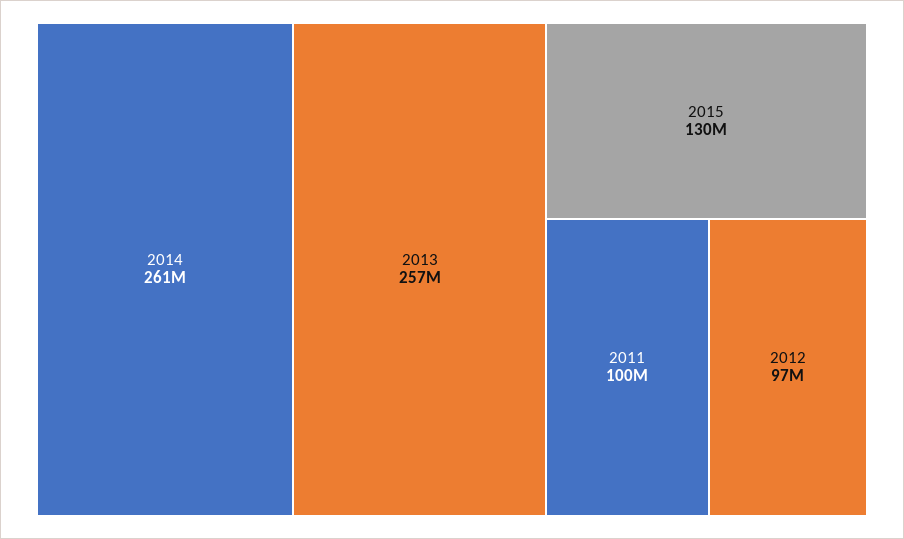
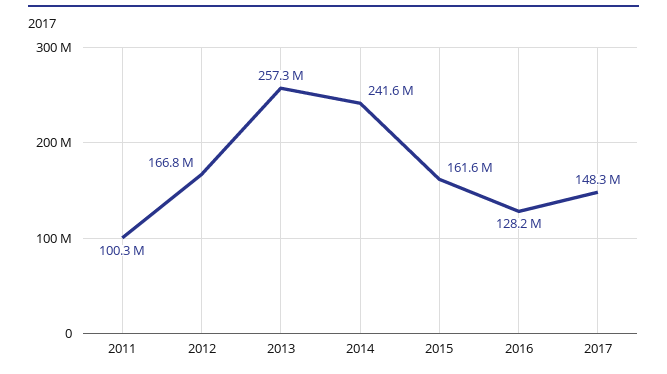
2014: 261000000 -> 241600000
2015: 130000000 -> 161600000
2012: 97000000 -> 166800000
2016: none -> 128200000
2017: none -> 148300000

